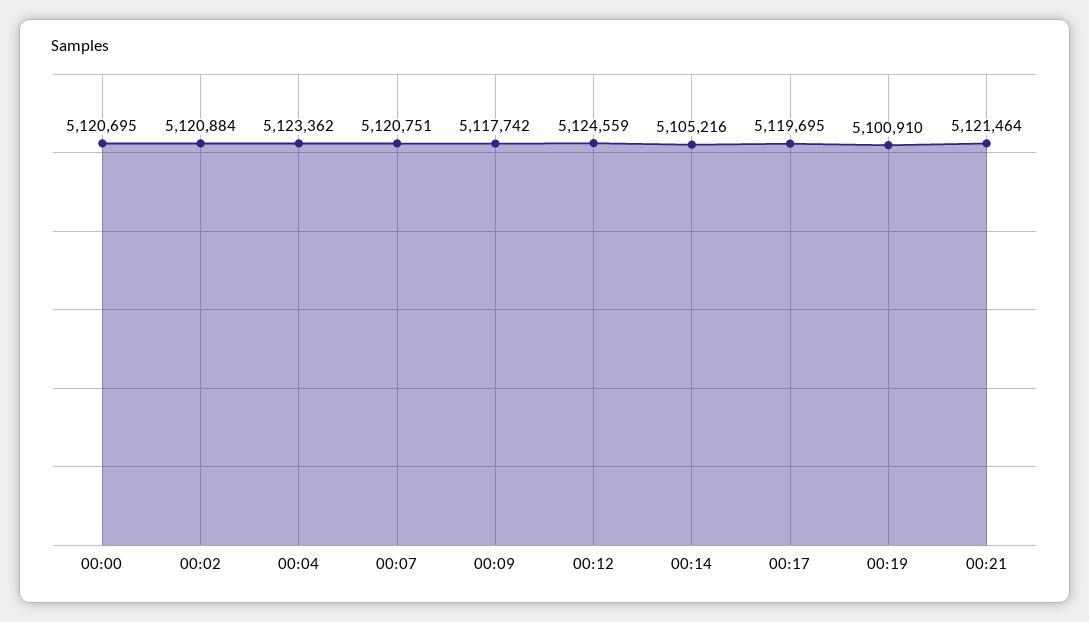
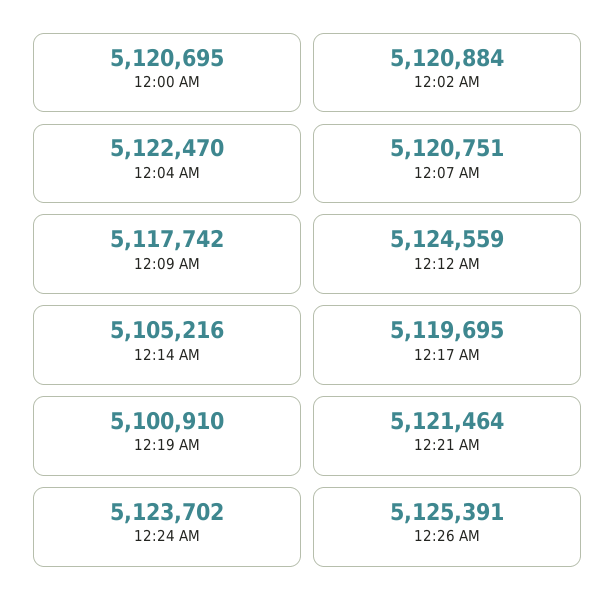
00:04: 5123362 -> 5122470
12:24 AM: none -> 5123702
12:26 AM: none -> 5125391

